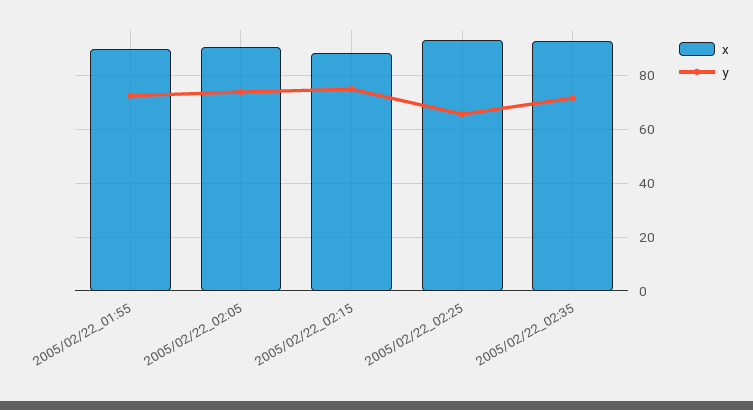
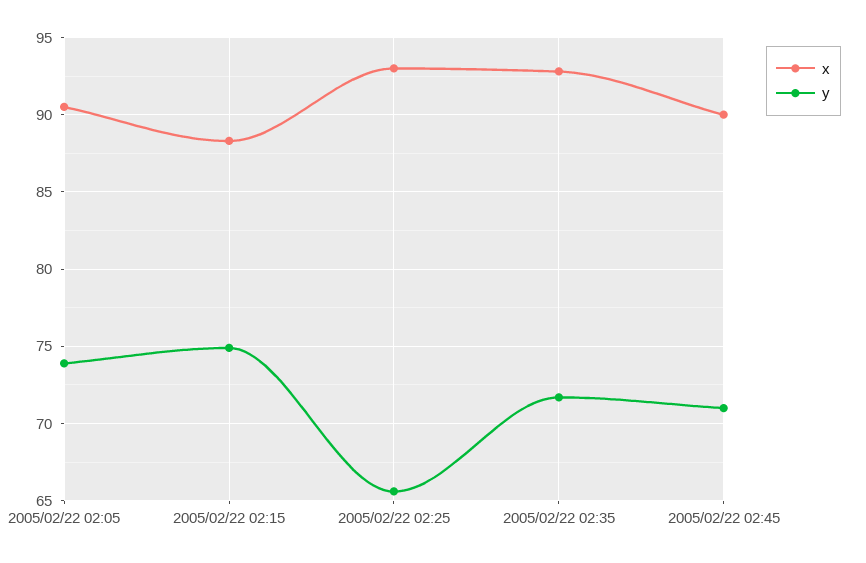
x, 2005/02/22_01:55: 90 -> none
y, 2005/02/22_01:55: 72.5 -> none
x, 2005/02/22 02:45: none -> 90
y, 2005/02/22 02:45: none -> 71

